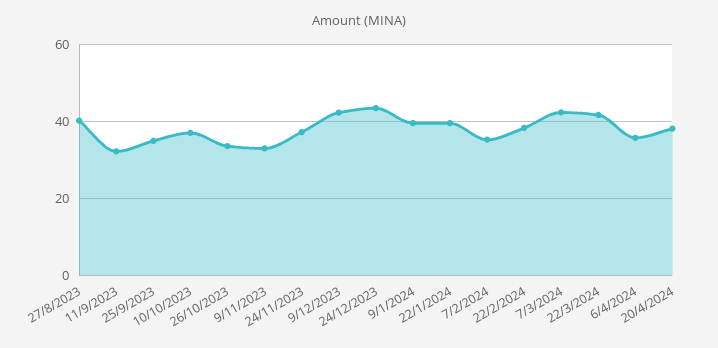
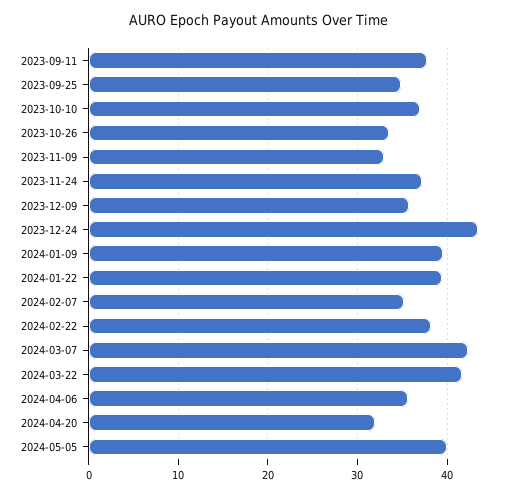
27/8/2023: 40 -> none
11/9/2023: 32 -> 38
9/12/2023: 42 -> 36
20/4/2024: 38 -> 32
2024-05-05: none -> 40

